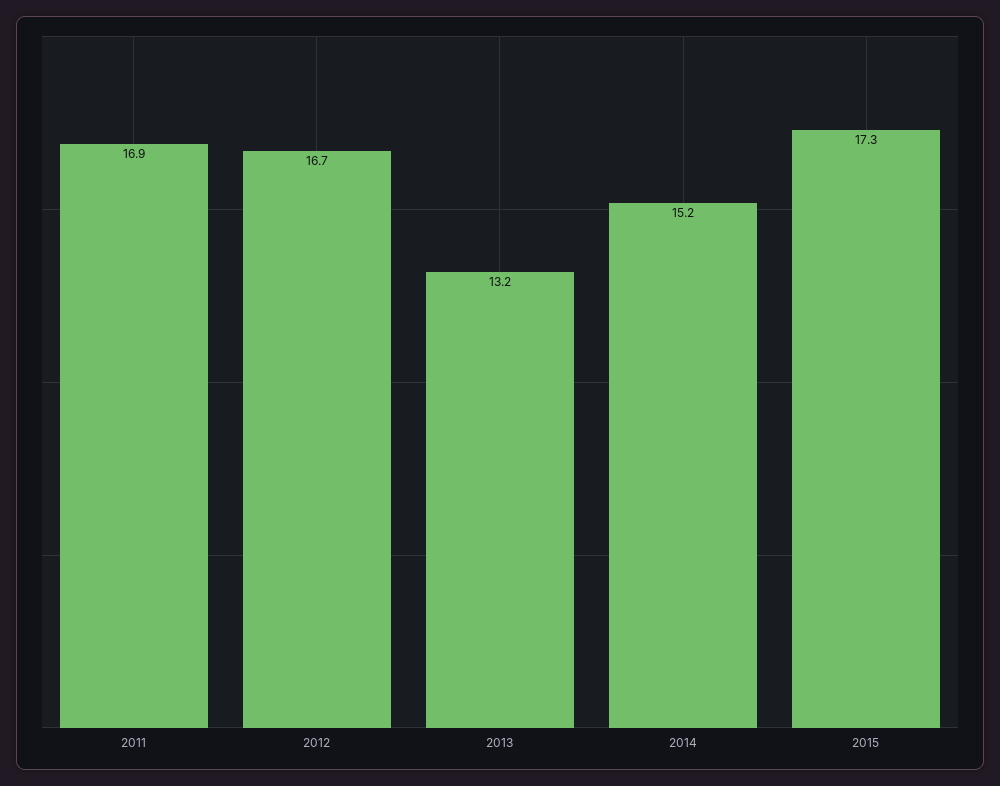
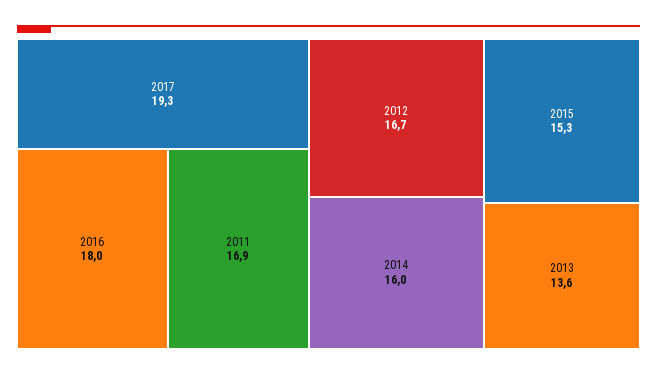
2013: 13.2 -> 13.6
2014: 15.2 -> 16
2015: 17.3 -> 15.3
2017: none -> 19.3
2016: none -> 18

